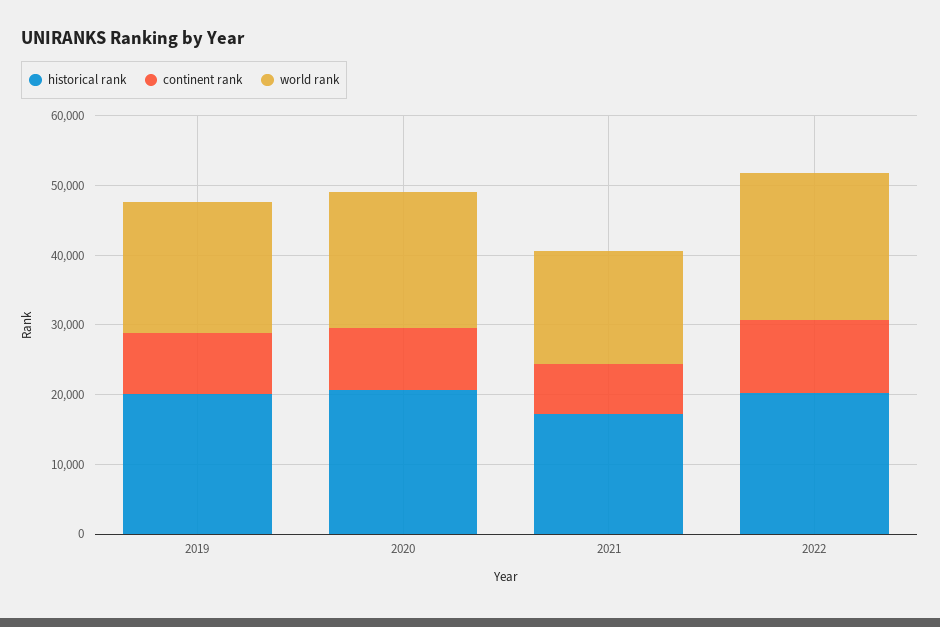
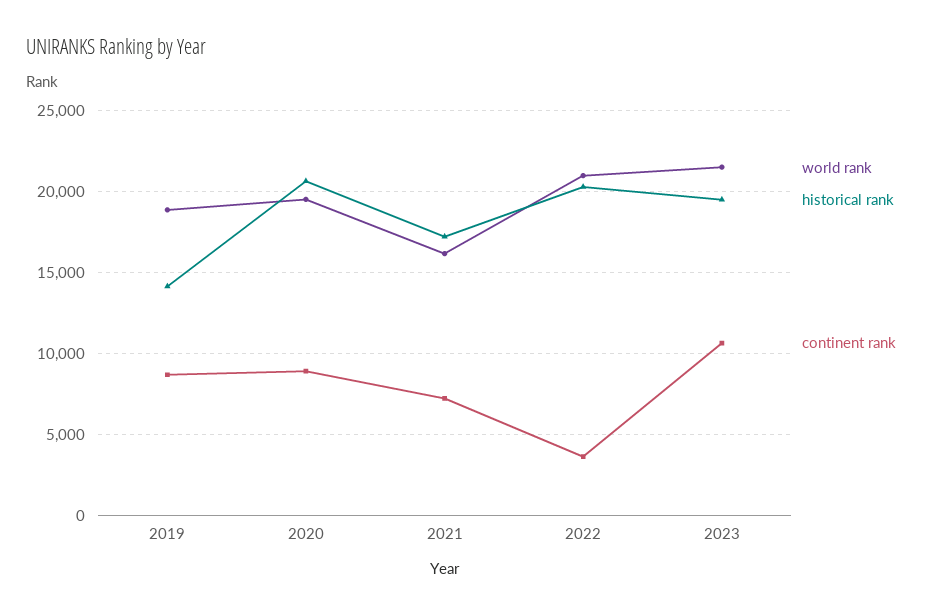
historical rank, 2019: 20000 -> 14000
continent rank, 2022: 10000 -> 3500
world rank, 2023: none -> 21500
historical rank, 2023: none -> 19500
continent rank, 2023: none -> 10500

